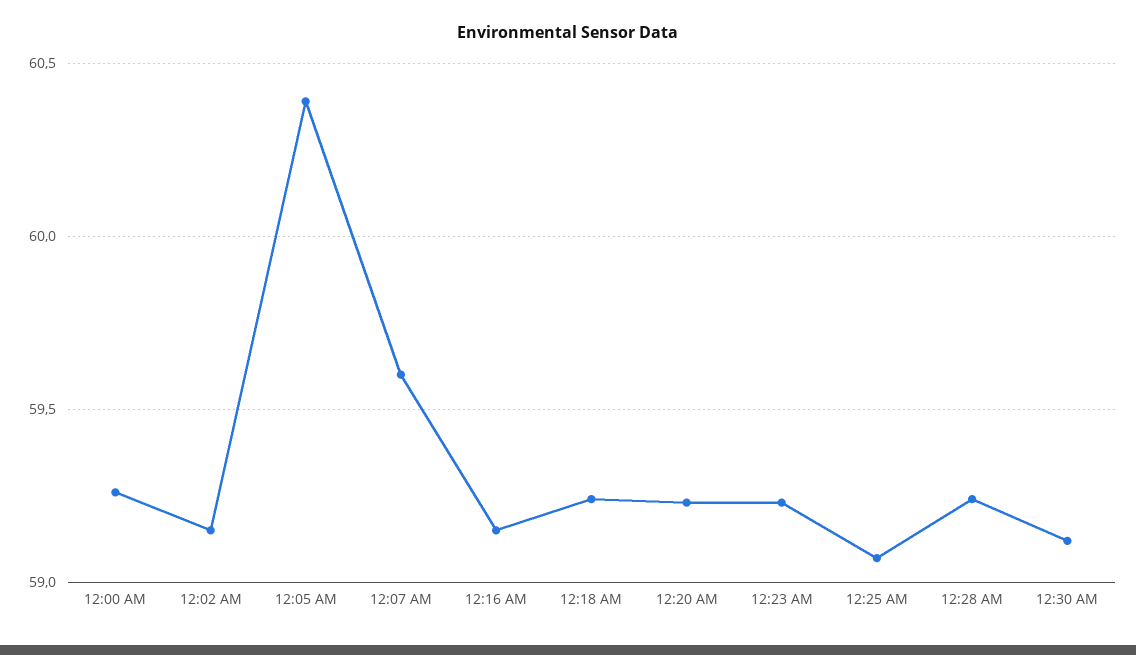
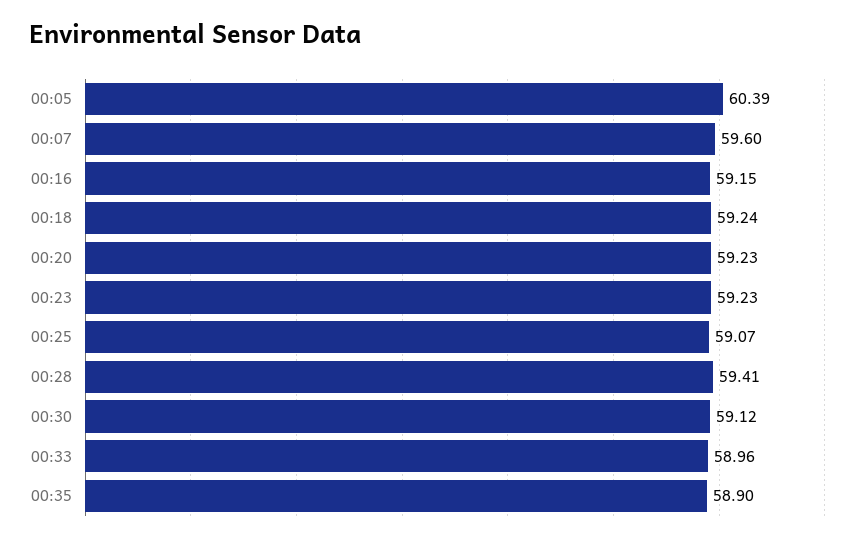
12:00 AM: 59.25 -> none
12:02 AM: 59.15 -> none
12:28 AM: 59.25 -> 59.41
00:33: none -> 58.96
00:35: none -> 58.9

